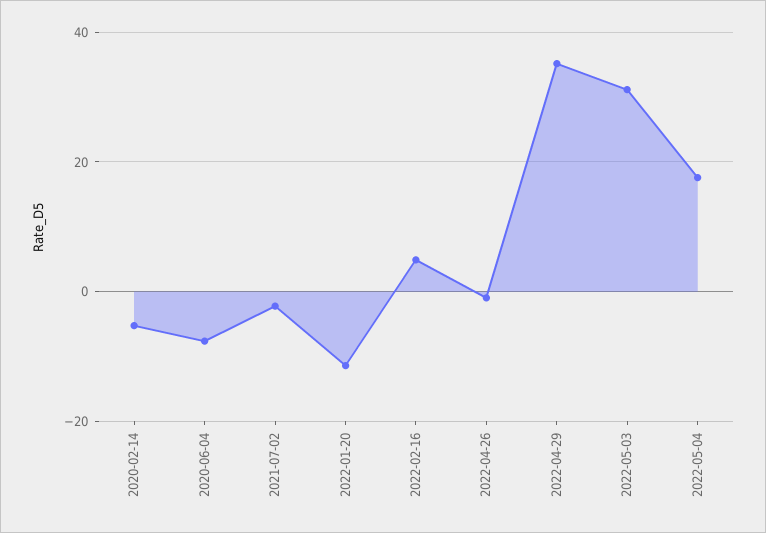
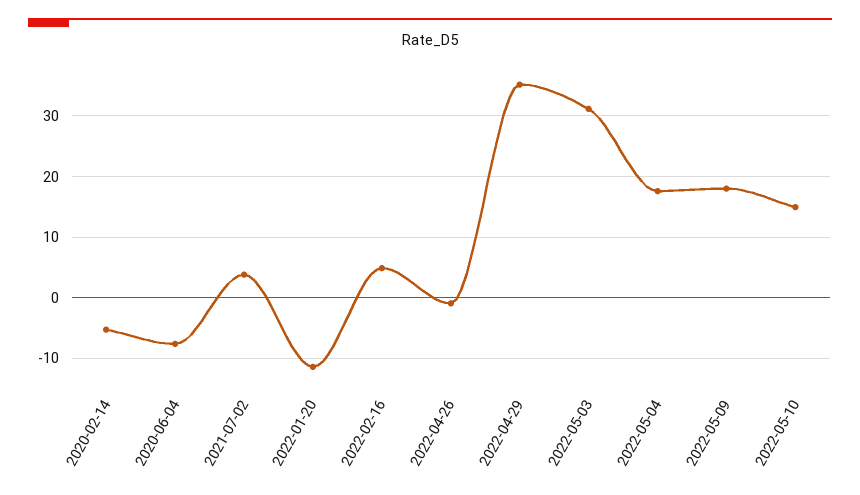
2021-07-02: -2 -> 4
2022-05-09: none -> 18
2022-05-10: none -> 15

